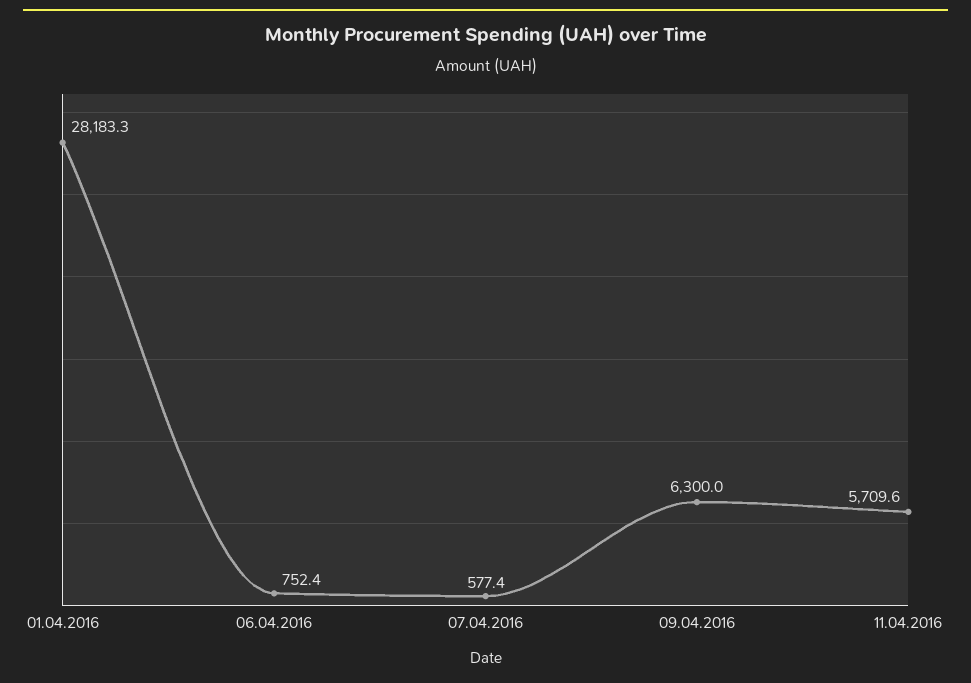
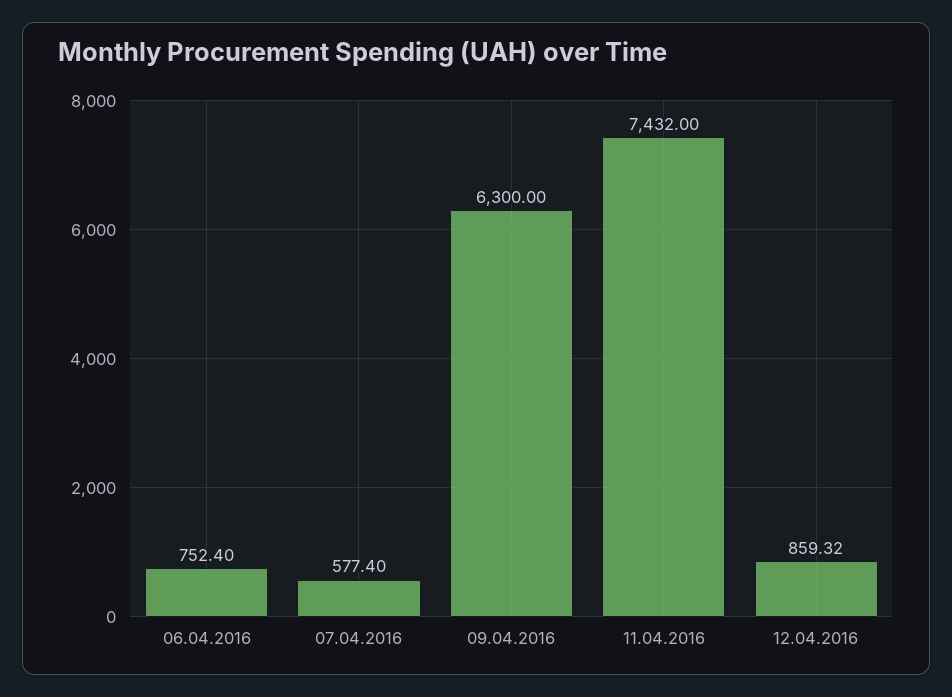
01.04.2016: 28183.3 -> none
11.04.2016: 5709.6 -> 7432
12.04.2016: none -> 859.32

